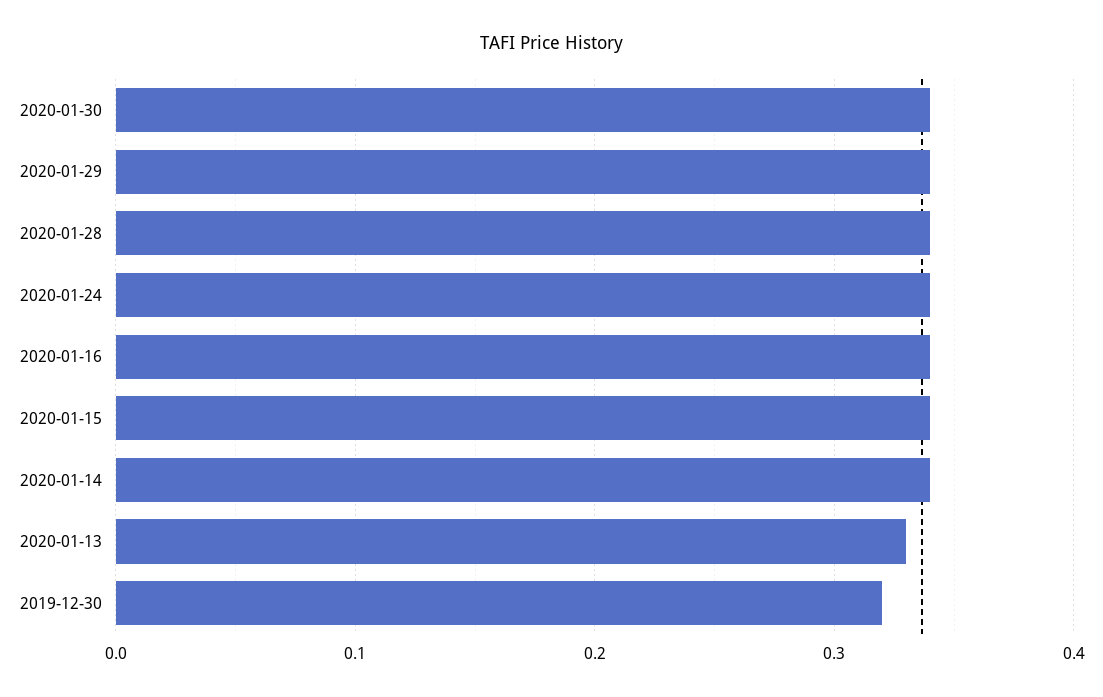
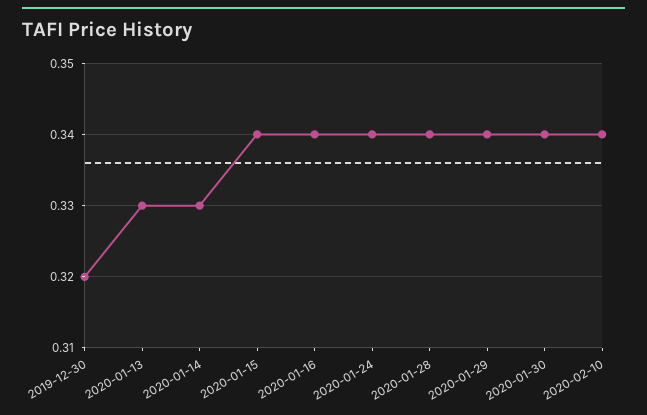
2020-01-14: 0.34 -> 0.33
2020-02-10: none -> 0.34

